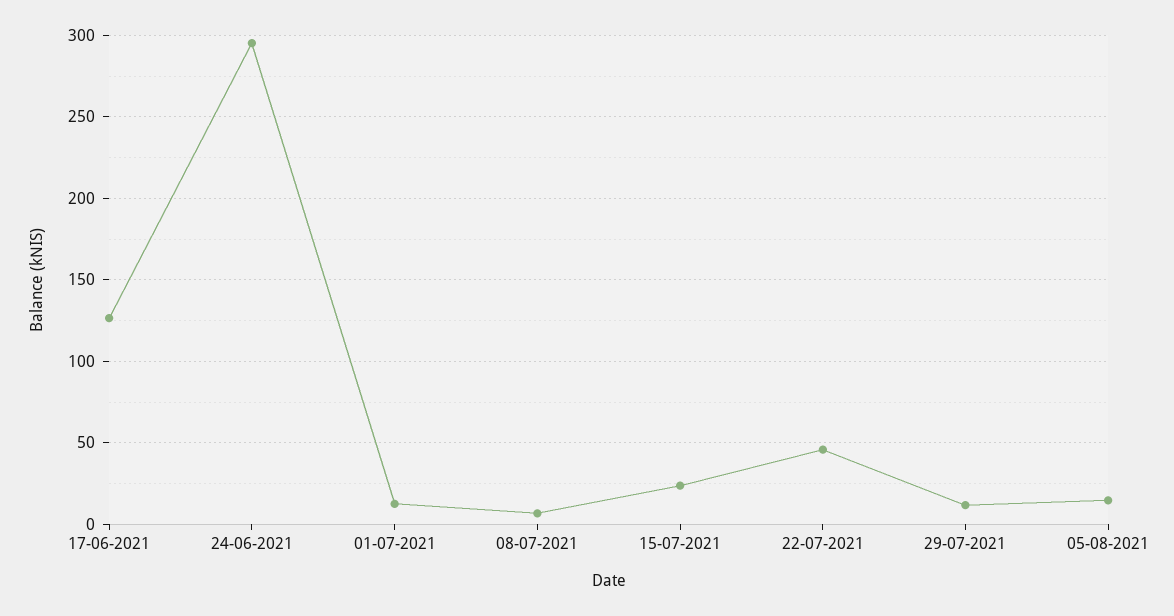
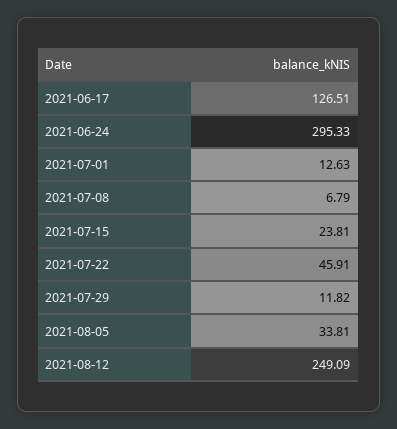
05-08-2021: 15 -> 33.81
2021-08-12: none -> 249.09

